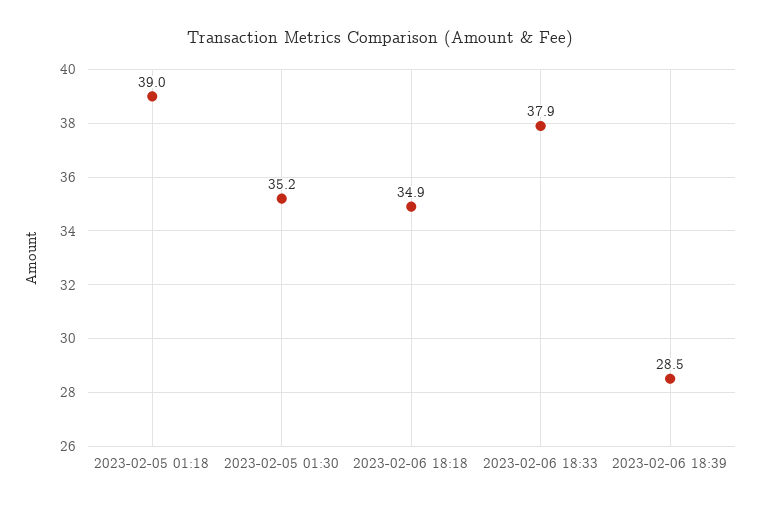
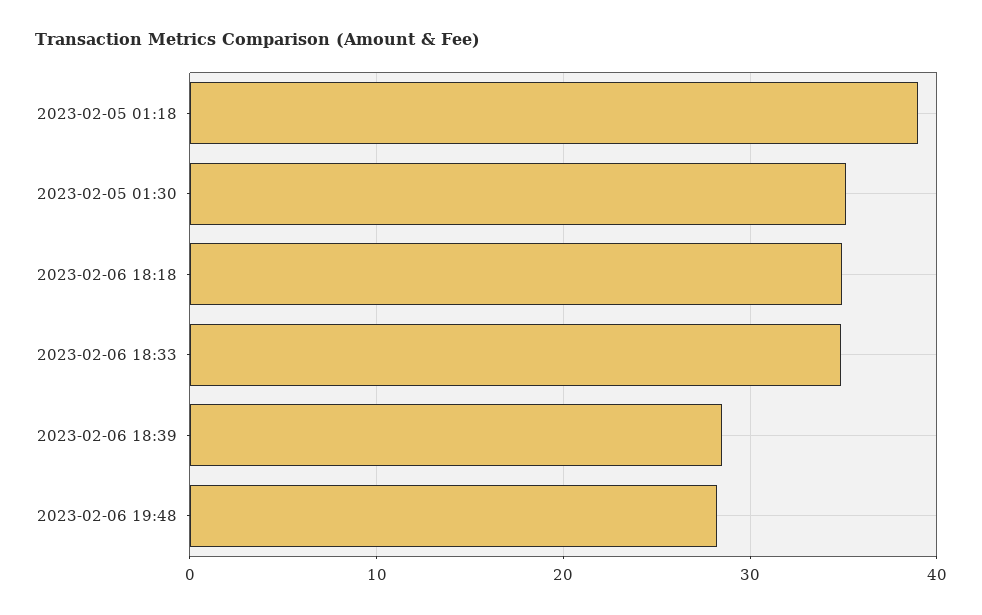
2023-02-06 18:33: 37.9 -> 35
2023-02-06 19:48: none -> 28

